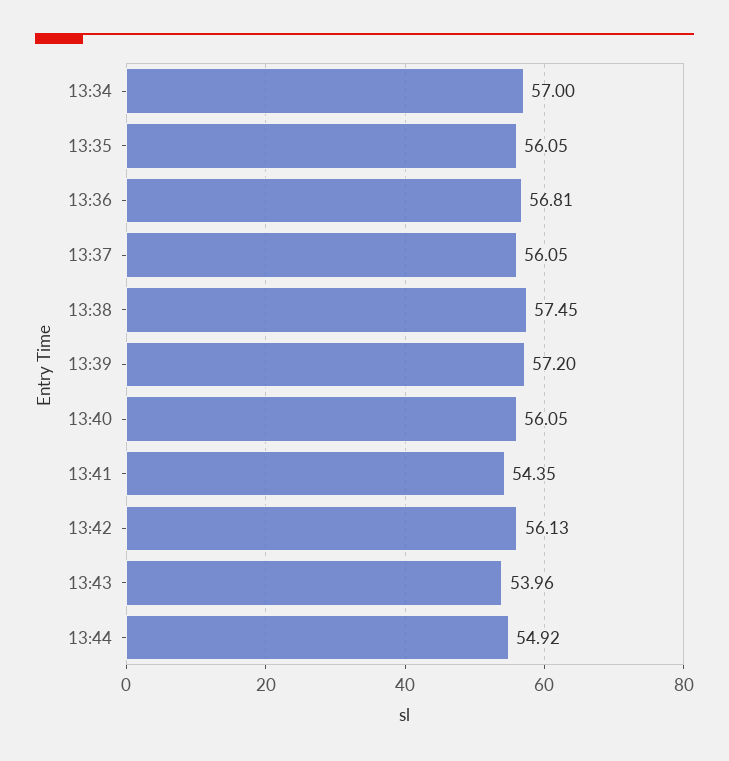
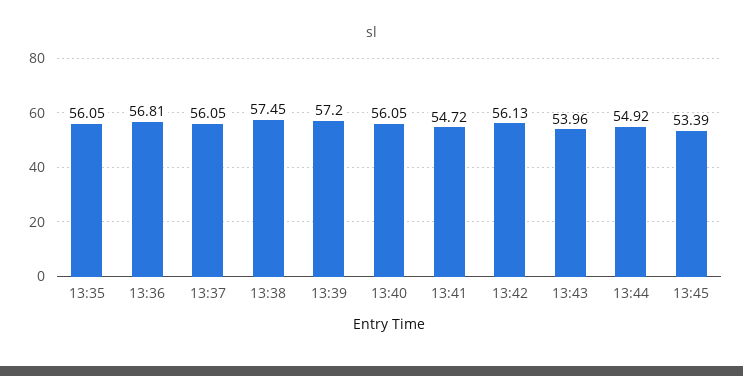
13:34: 57 -> none
13:41: 54.35 -> 54.72
13:45: none -> 53.39

